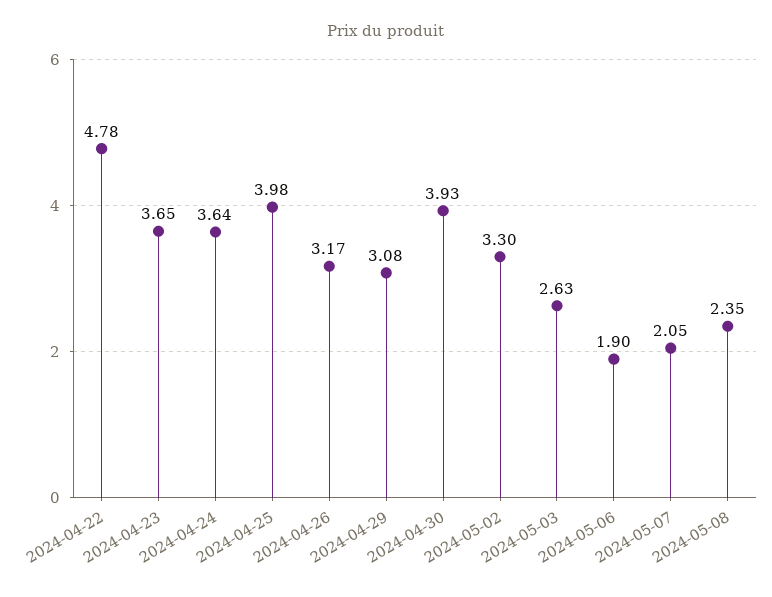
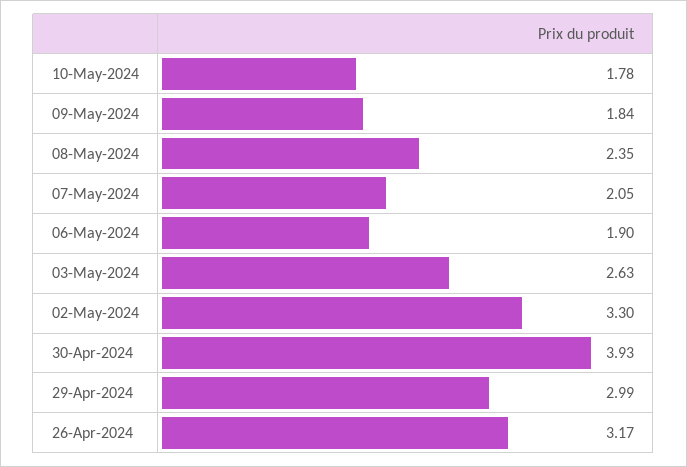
2024-04-22: 4.78 -> none
2024-04-23: 3.65 -> none
2024-04-24: 3.64 -> none
2024-04-25: 3.98 -> none
2024-04-29: 3.08 -> 2.99
10-May-2024: none -> 1.78
09-May-2024: none -> 1.84

